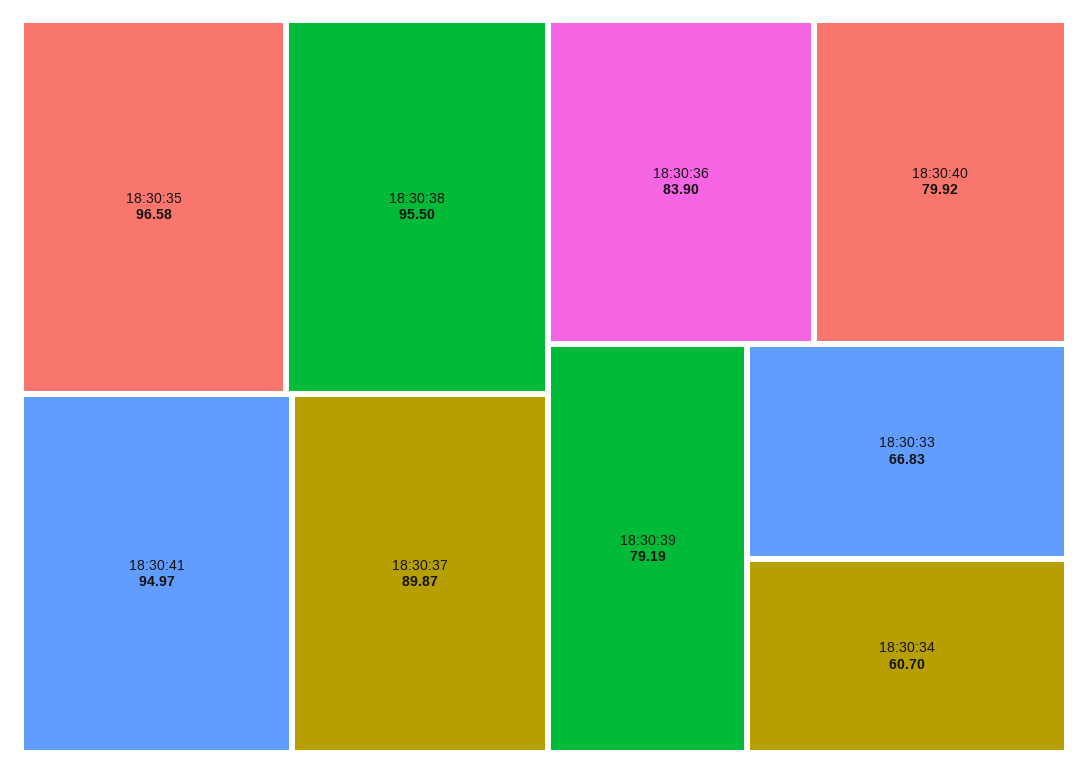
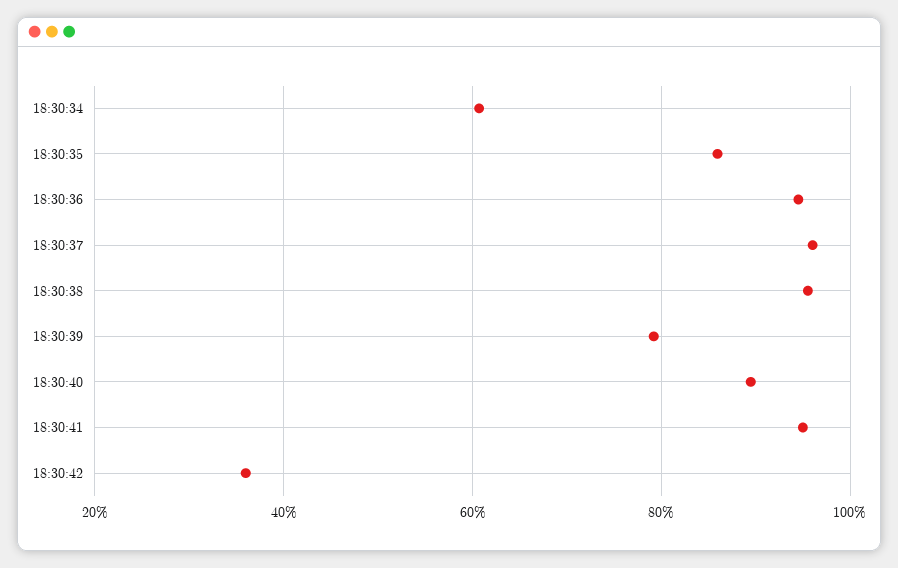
18:30:35: 96.58 -> 86
18:30:37: 89.87 -> 96
18:30:36: 83.9 -> 94
18:30:40: 79.92 -> 90
18:30:33: 66.83 -> none
18:30:42: none -> 36

